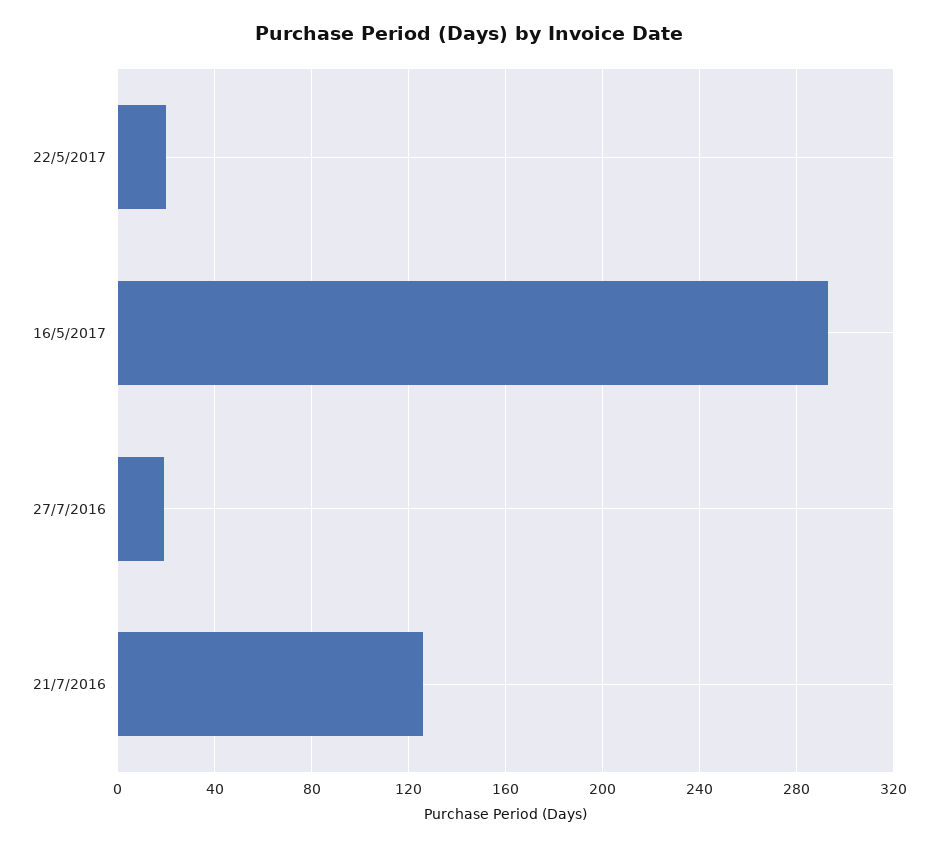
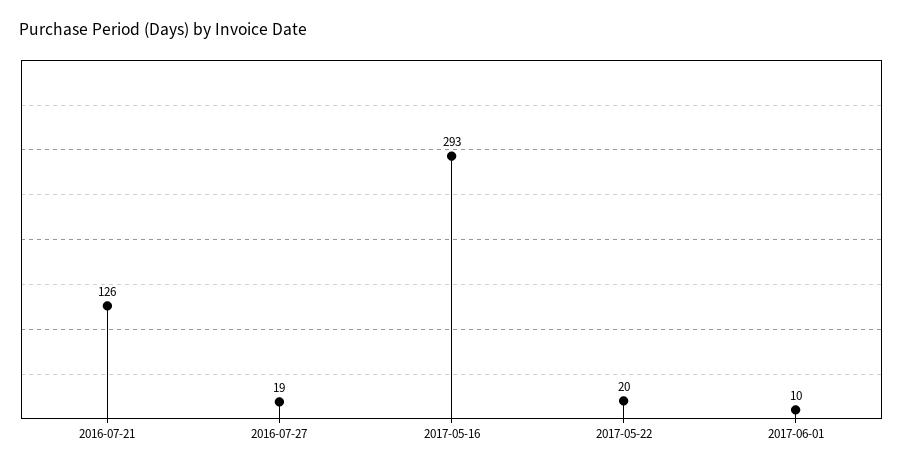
2017-06-01: none -> 10

